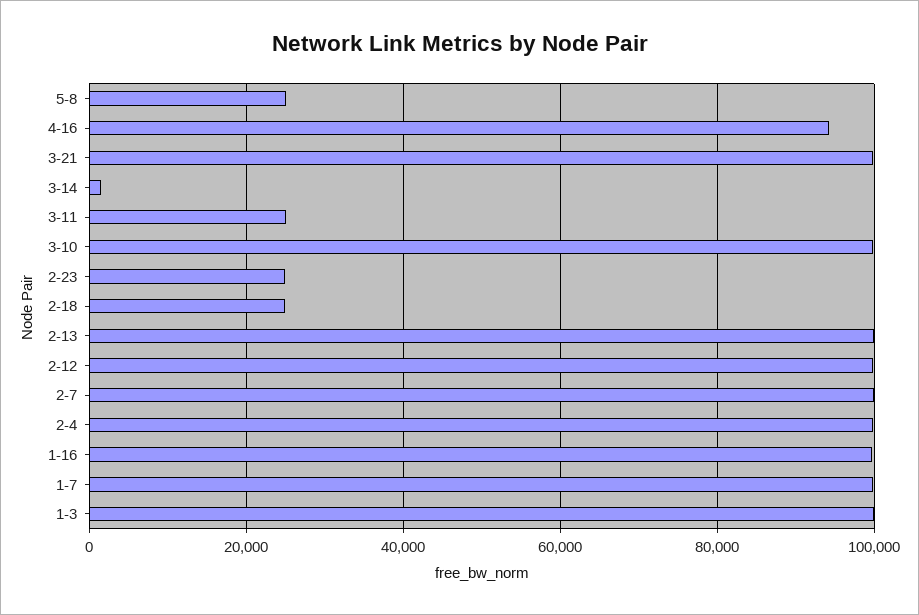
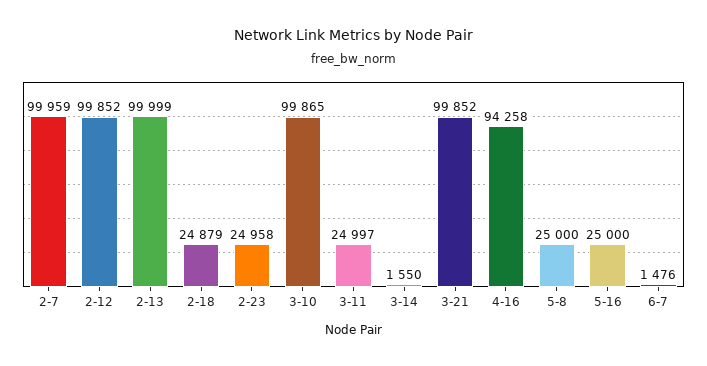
2-4: 100000 -> none
1-16: 100000 -> none
1-7: 100000 -> none
1-3: 100000 -> none
5-16: none -> 25000
6-7: none -> 1476

